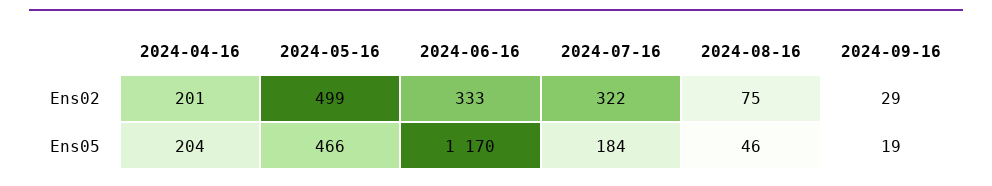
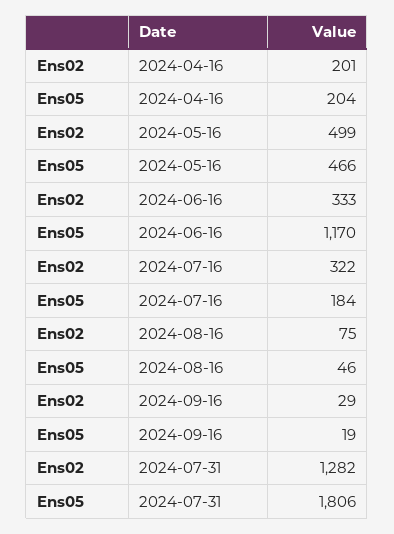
2024-07-31, Ens02: none -> 1282
2024-07-31, Ens05: none -> 1806

